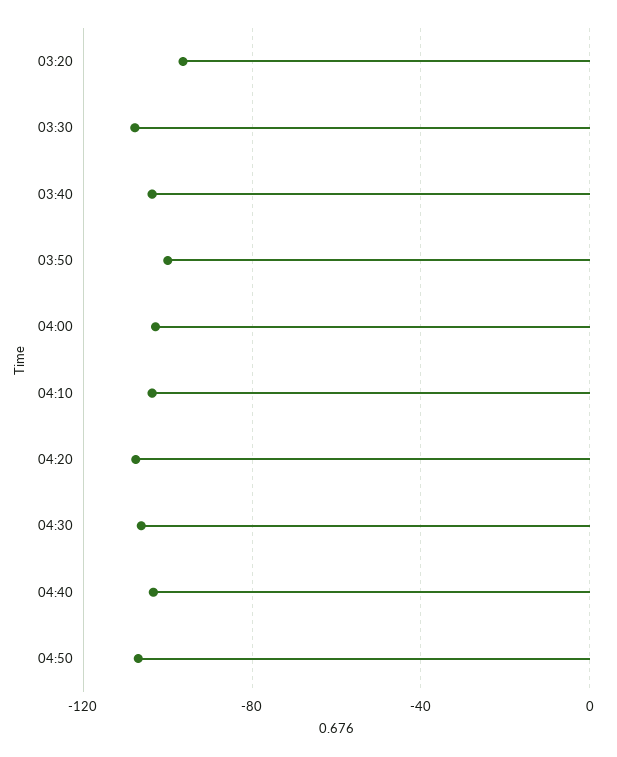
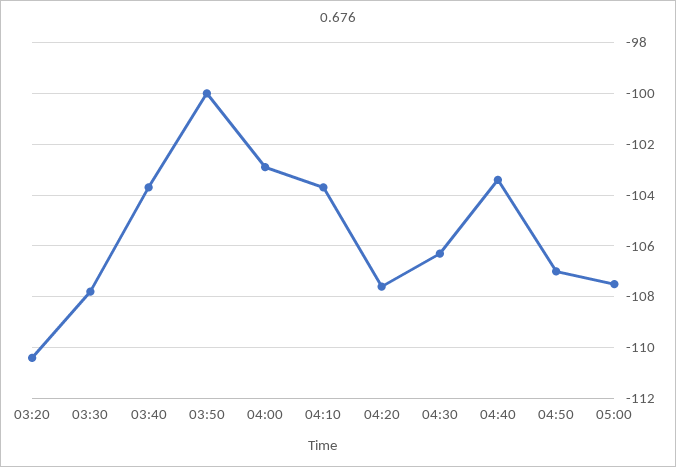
03:20: -95 -> -110.5
05:00: none -> -107.5

